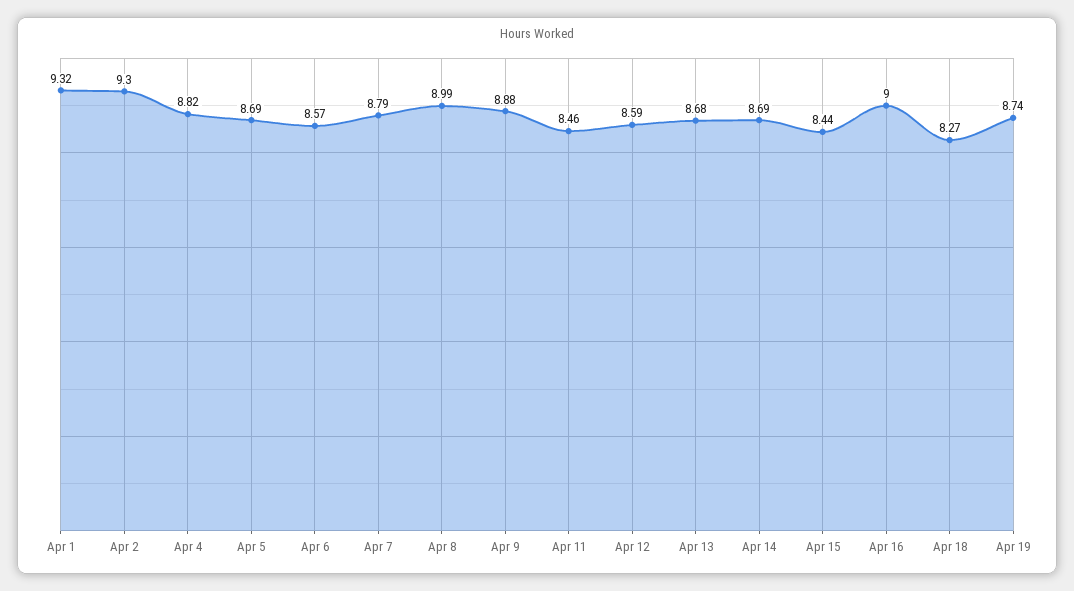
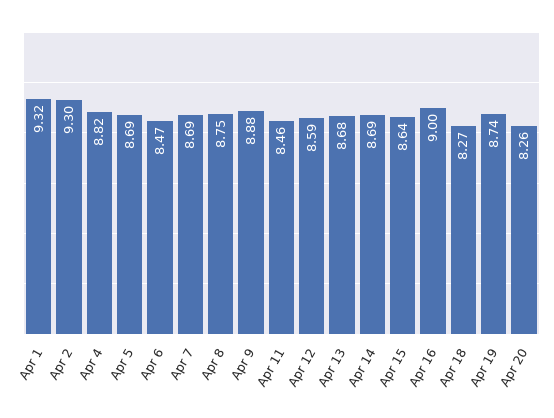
Apr 6: 8.57 -> 8.47
Apr 7: 8.79 -> 8.69
Apr 8: 8.99 -> 8.75
Apr 15: 8.44 -> 8.64
Apr 20: none -> 8.26

